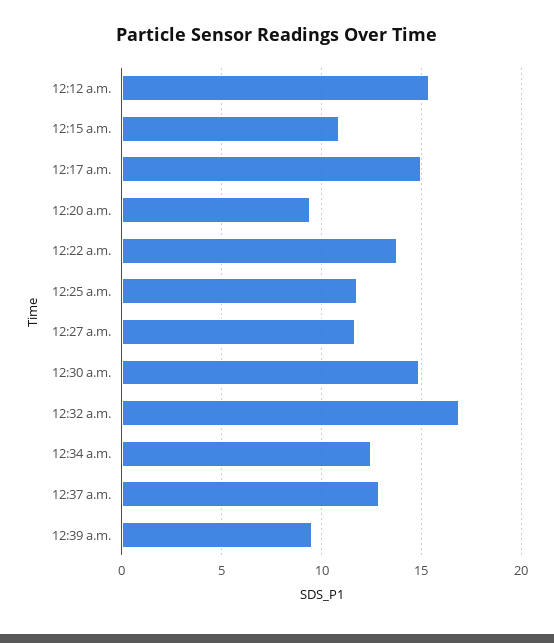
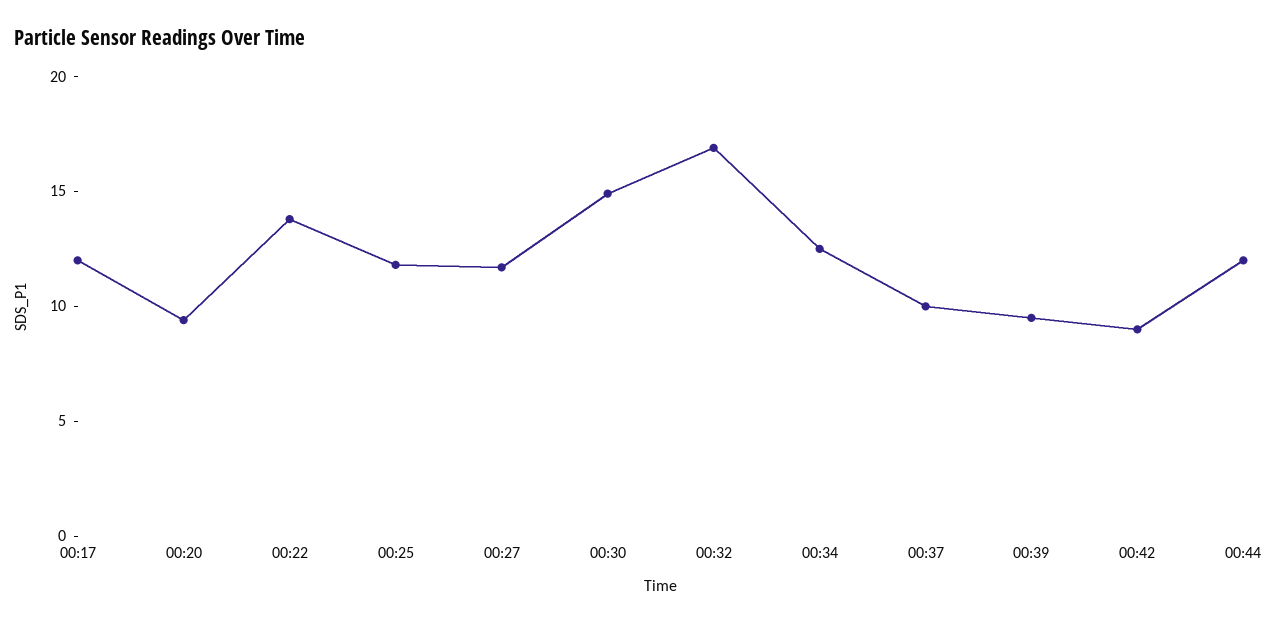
12:12 a.m.: 15.5 -> none
12:15 a.m.: 11 -> none
12:17 a.m.: 15 -> 12
12:37 a.m.: 13 -> 10
00:42: none -> 9
00:44: none -> 12

